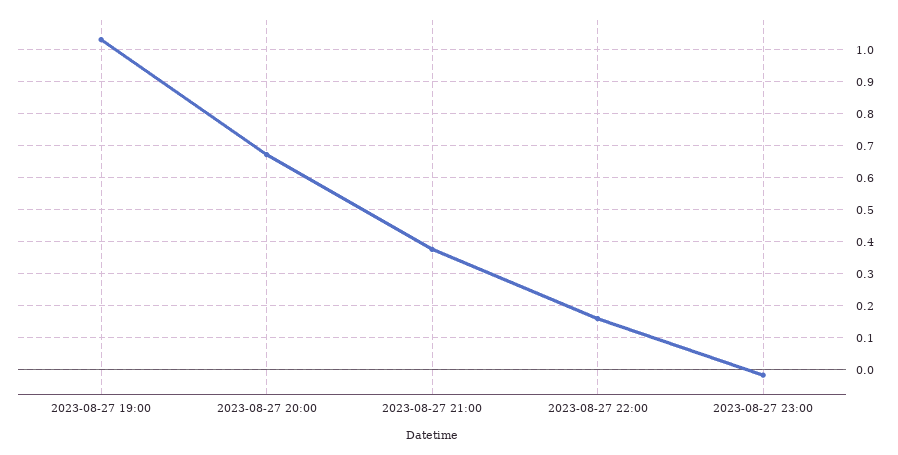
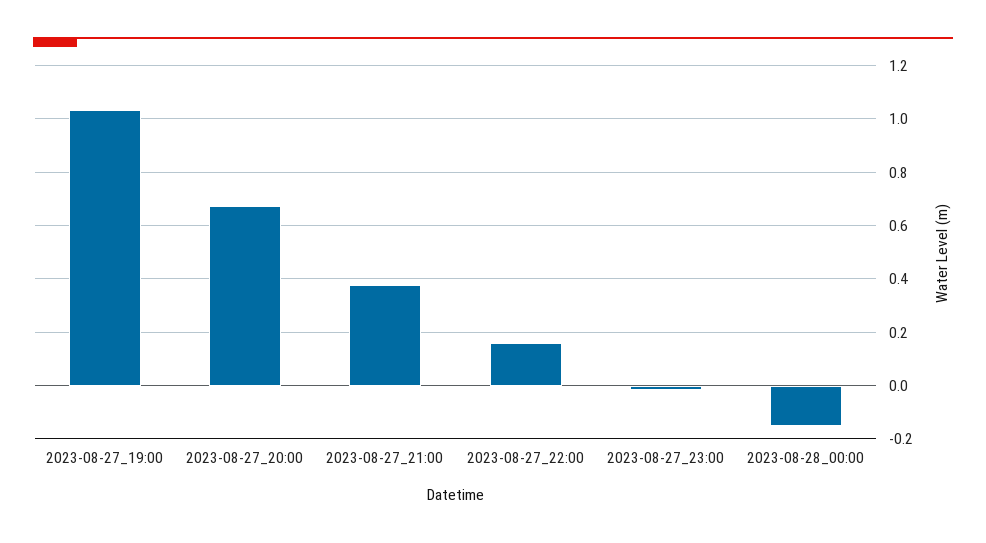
2023-08-28_00:00: none -> -0.15

